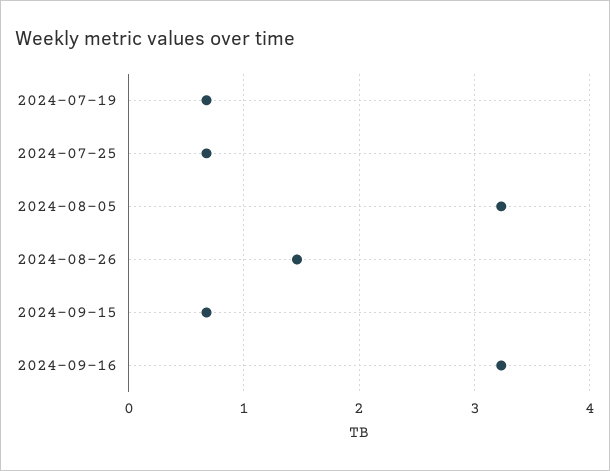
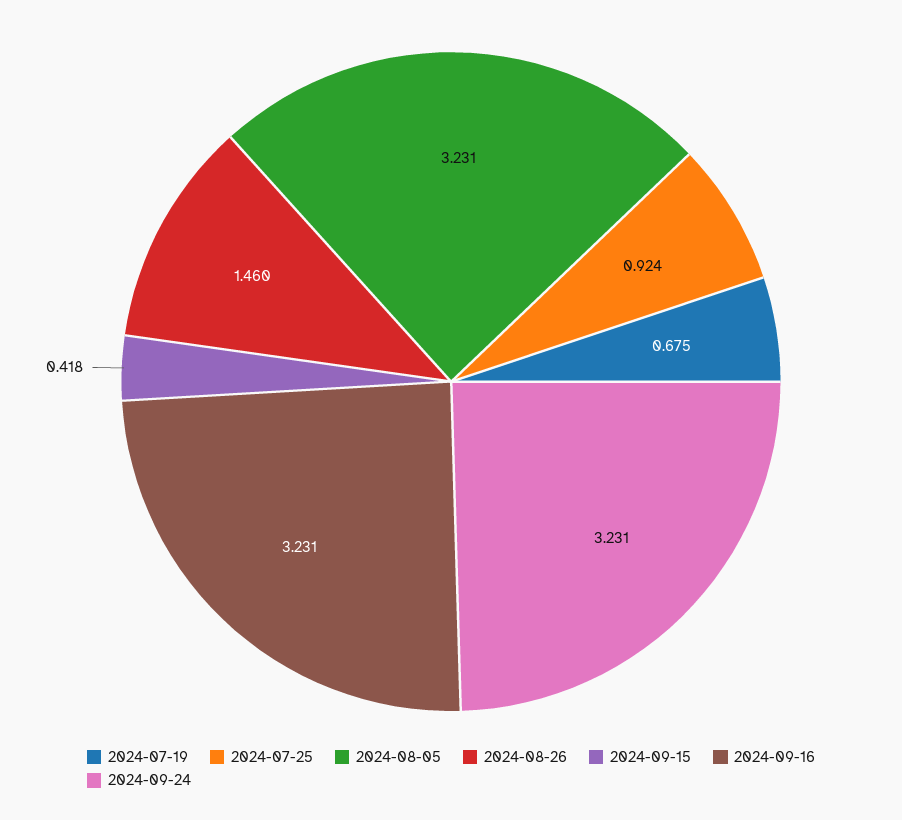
2024-07-25: 0.7 -> 0.924
2024-09-15: 0.7 -> 0.418
2024-09-24: none -> 3.231

